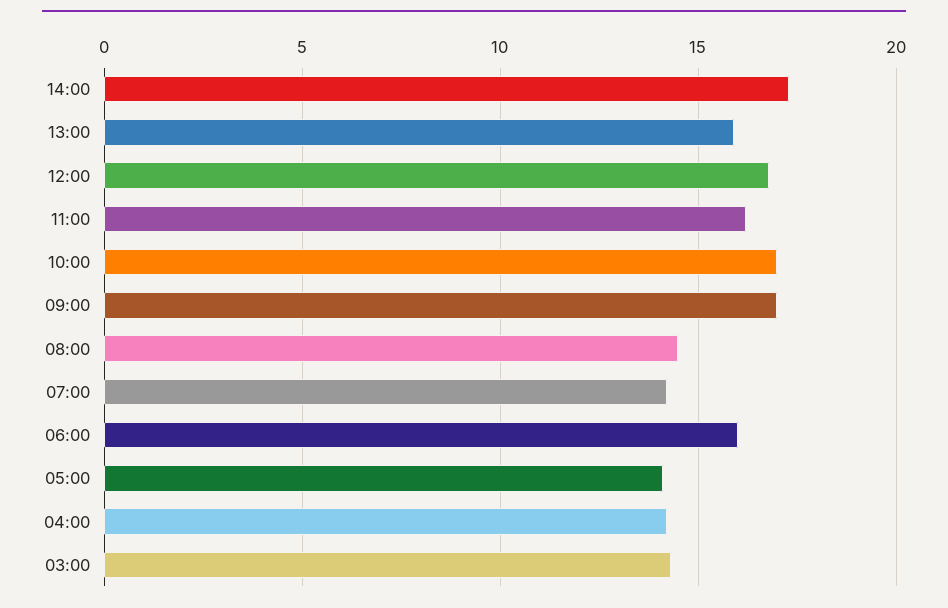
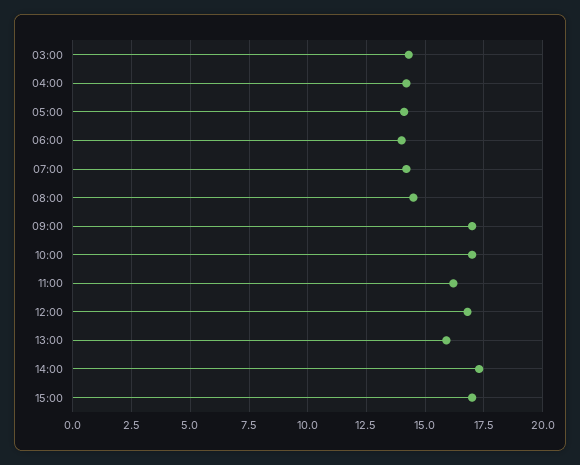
06:00: 16 -> 14
15:00: none -> 17

